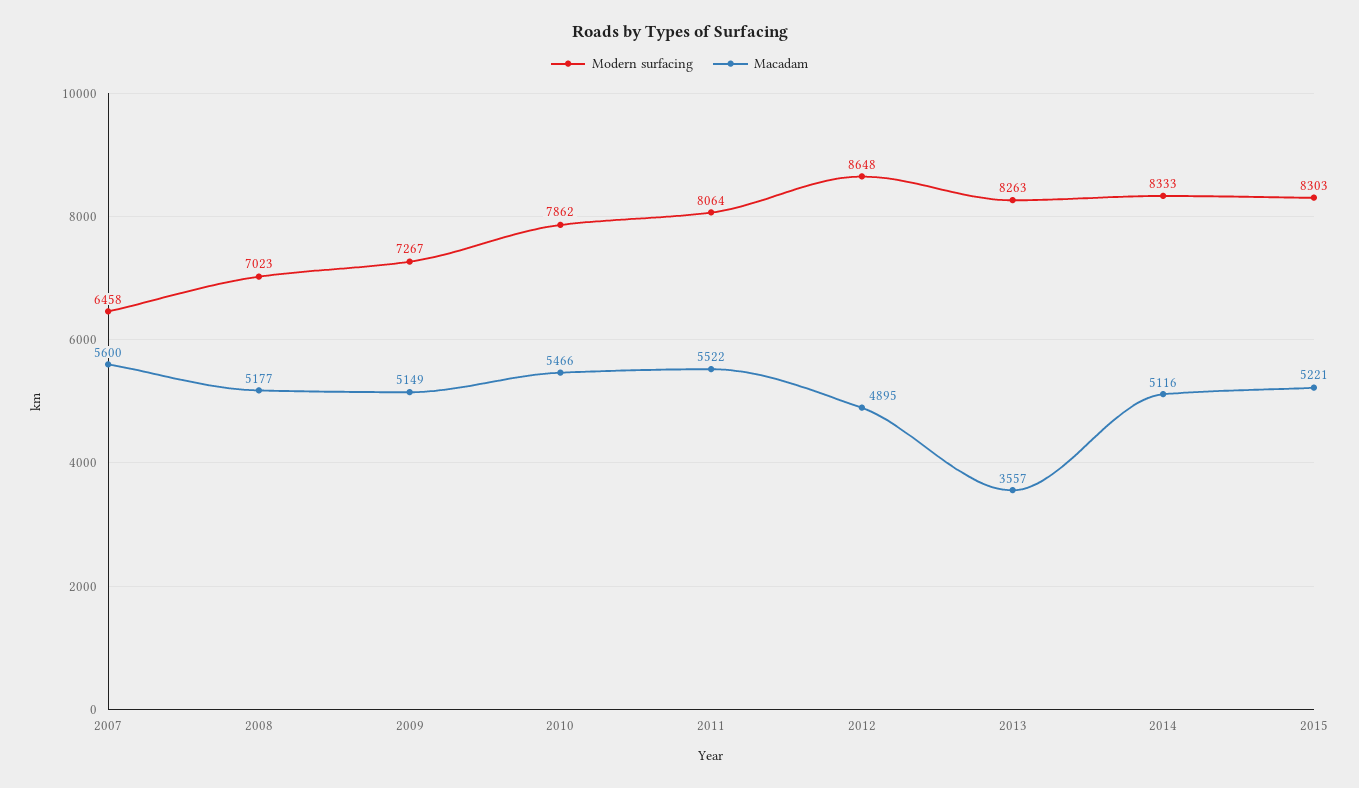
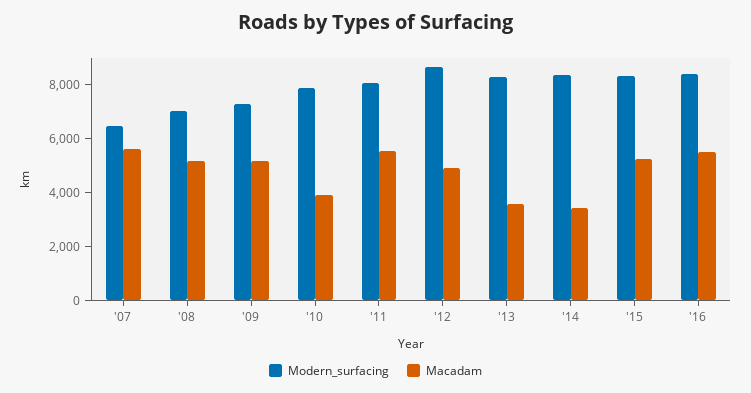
Macadam, 2010: 5466 -> 4000
Macadam, 2014: 5116 -> 3500
Modern surfacing, '16: none -> 8500
Macadam, '16: none -> 5500

